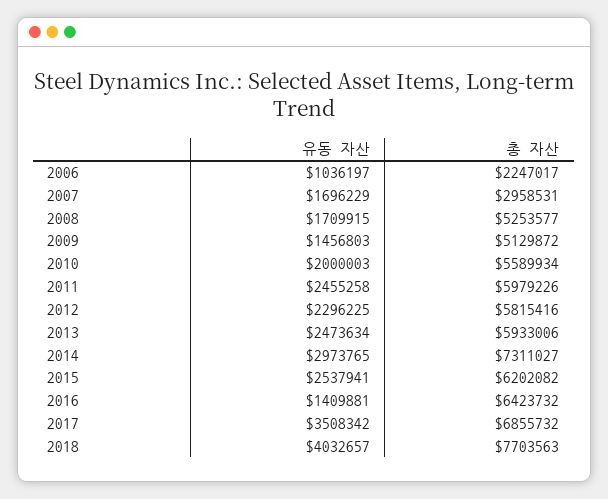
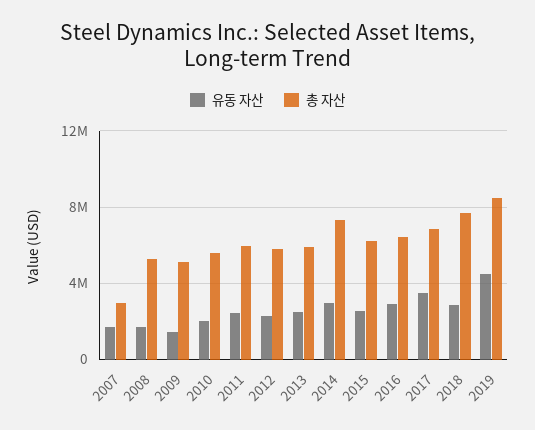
유동 자산, 2006: 1036197 -> none
총 자산, 2006: 2247017 -> none
유동 자산, 2016: 1409881 -> 3000000
유동 자산, 2018: 4032657 -> 3000000
유동 자산, 2019: none -> 4500000
총 자산, 2019: none -> 8500000

